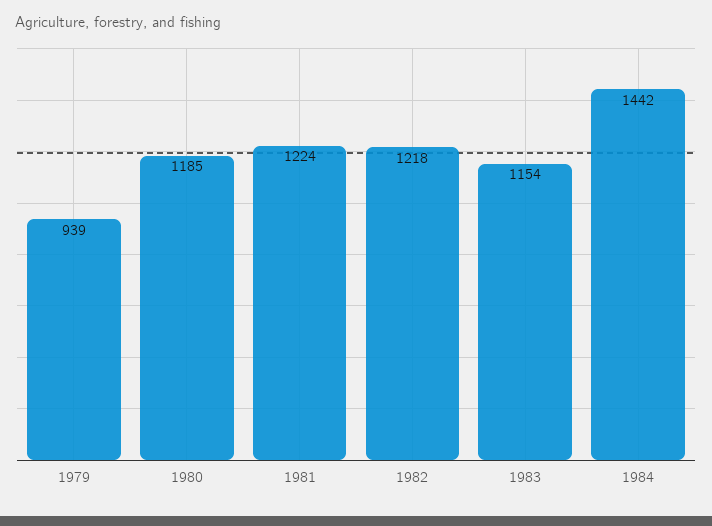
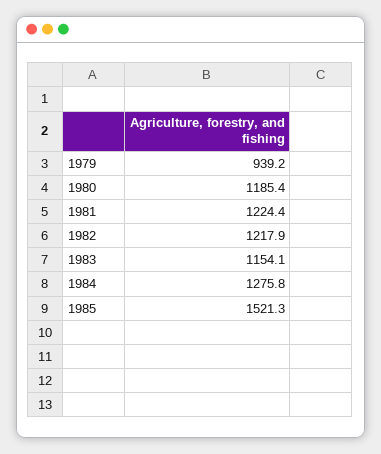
1984: 1442 -> 1275.8
1985: none -> 1521.3

